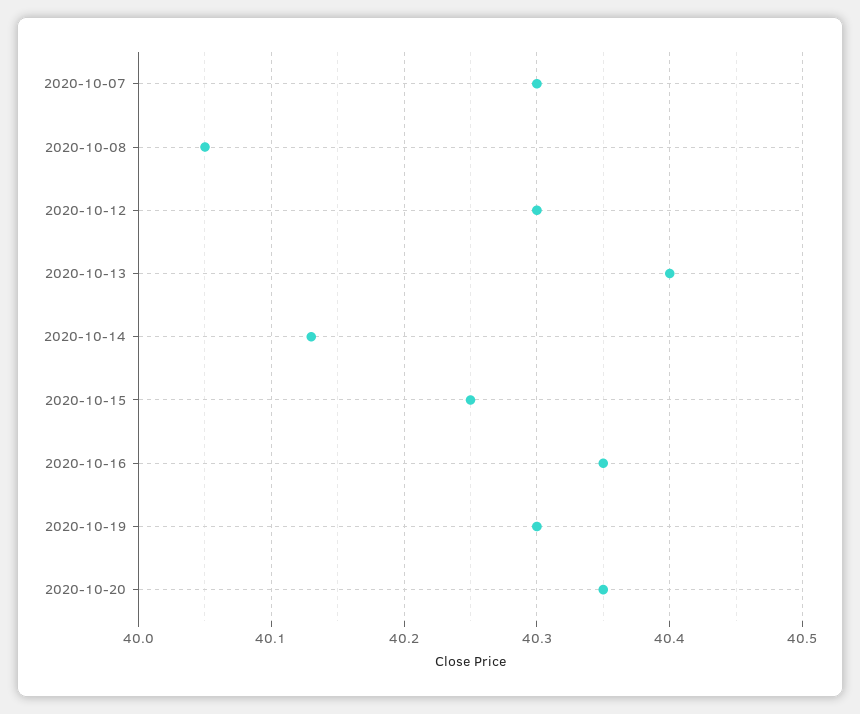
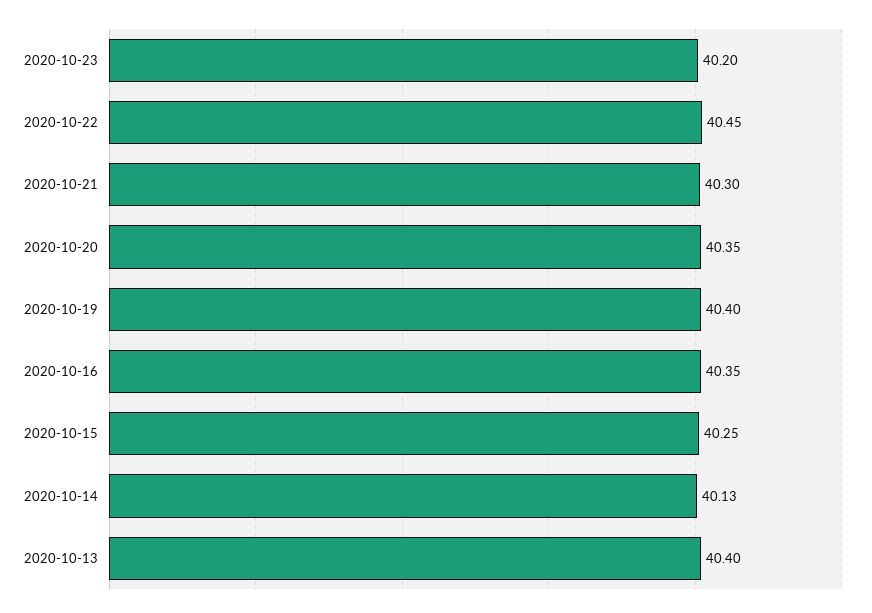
2020-10-07: 40.3 -> none
2020-10-08: 40.05 -> none
2020-10-12: 40.3 -> none
2020-10-19: 40.3 -> 40.4
2020-10-23: none -> 40.2
2020-10-22: none -> 40.45
2020-10-21: none -> 40.3

